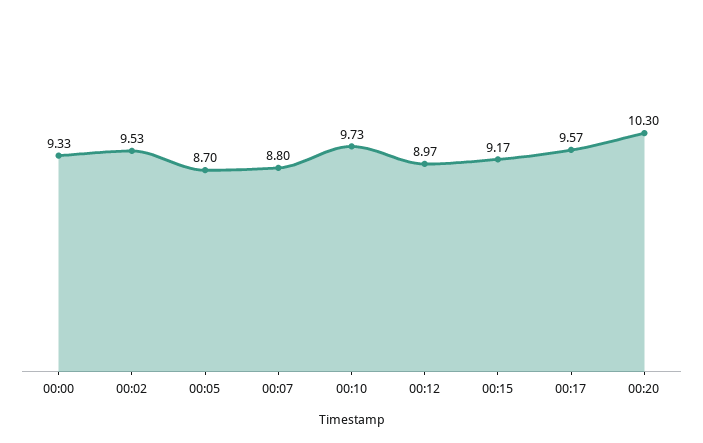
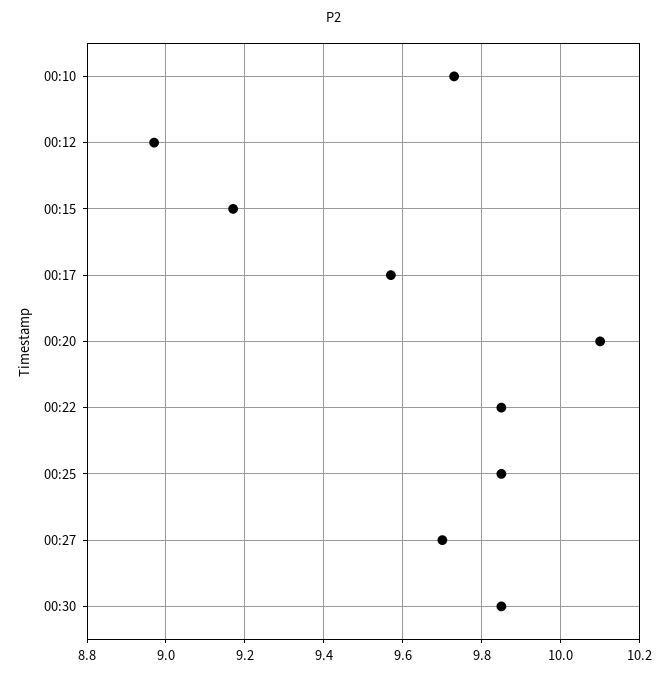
00:00: 9.33 -> none
00:02: 9.53 -> none
00:05: 8.7 -> none
00:07: 8.8 -> none
00:20: 10.3 -> 10.1
00:22: none -> 9.85
00:25: none -> 9.85
00:27: none -> 9.7
00:30: none -> 9.85

